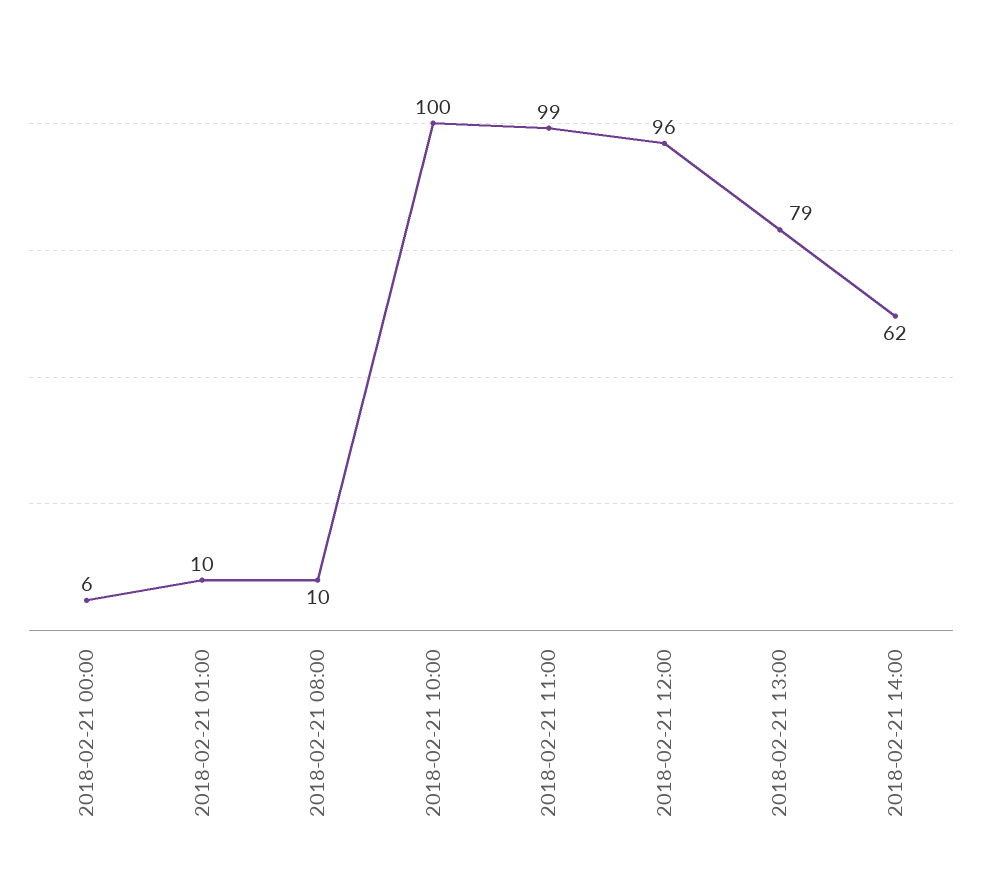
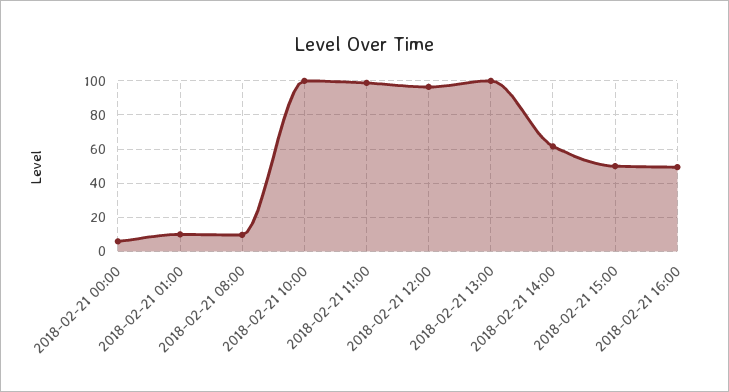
2018-02-21 13:00: 79 -> 100
2018-02-21 15:00: none -> 50
2018-02-21 16:00: none -> 50

